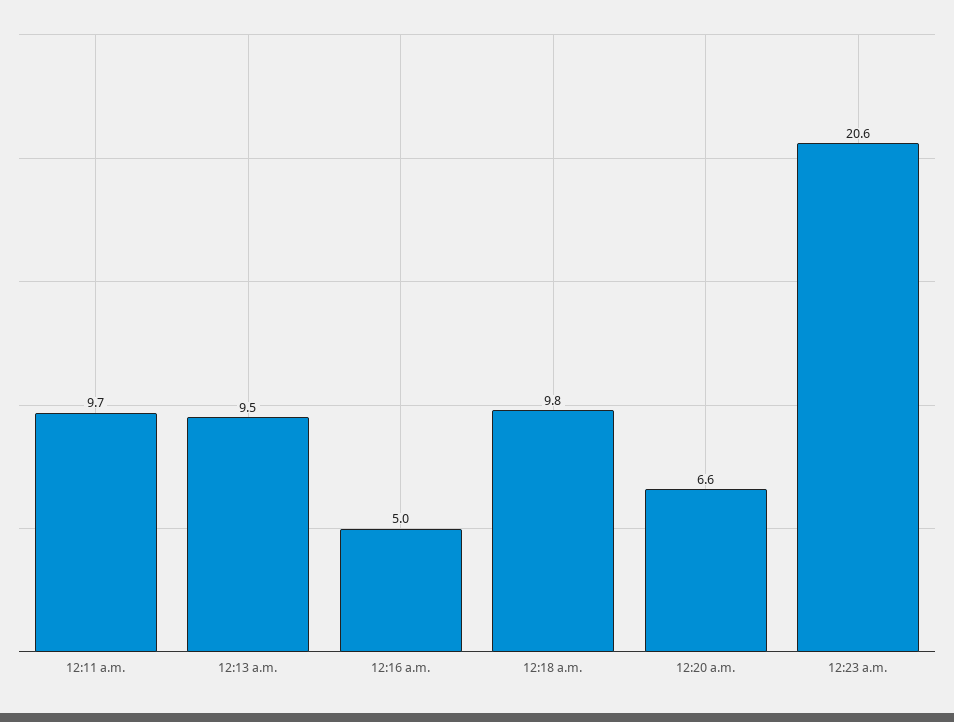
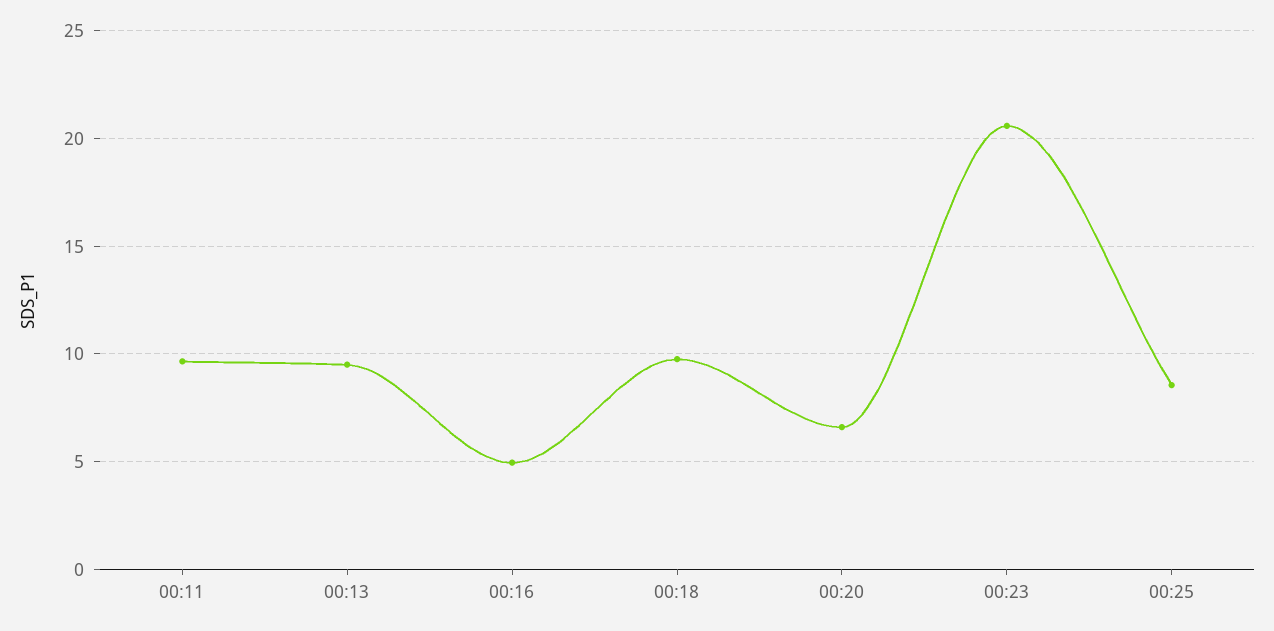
00:25: none -> 8.5

